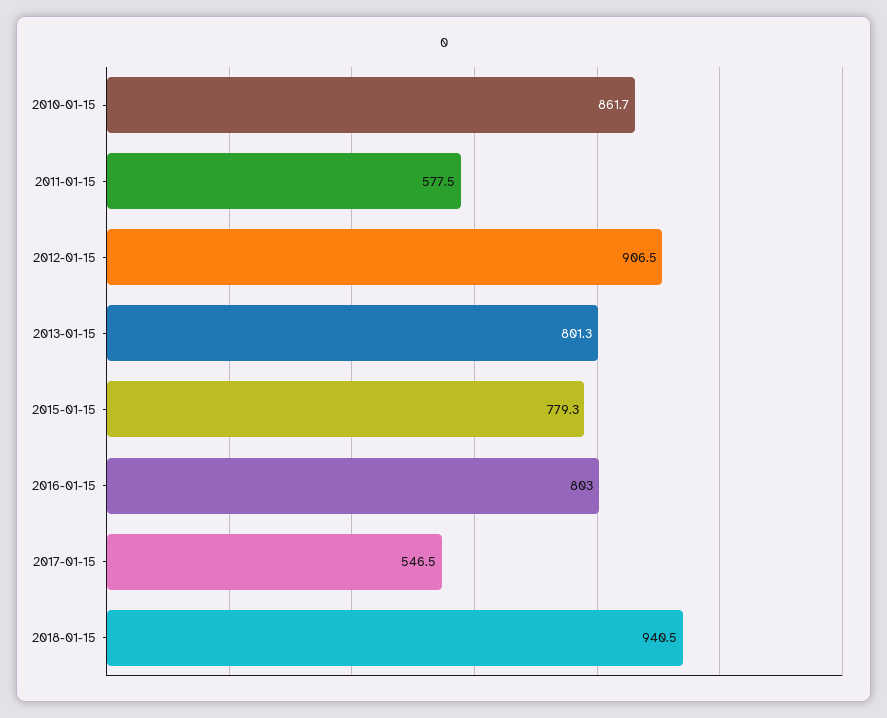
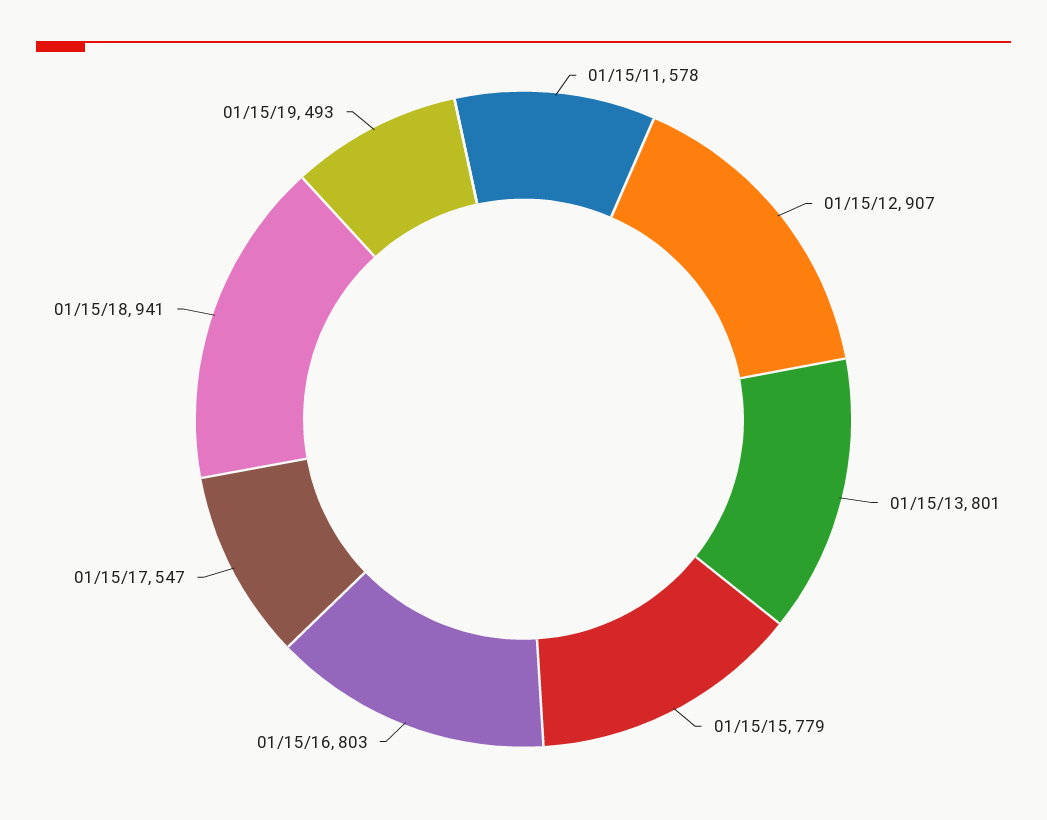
2010-01-15: 861.7 -> none
01/15/19: none -> 493

